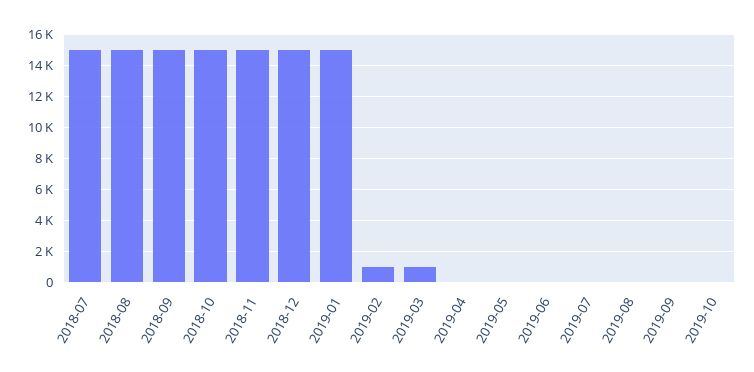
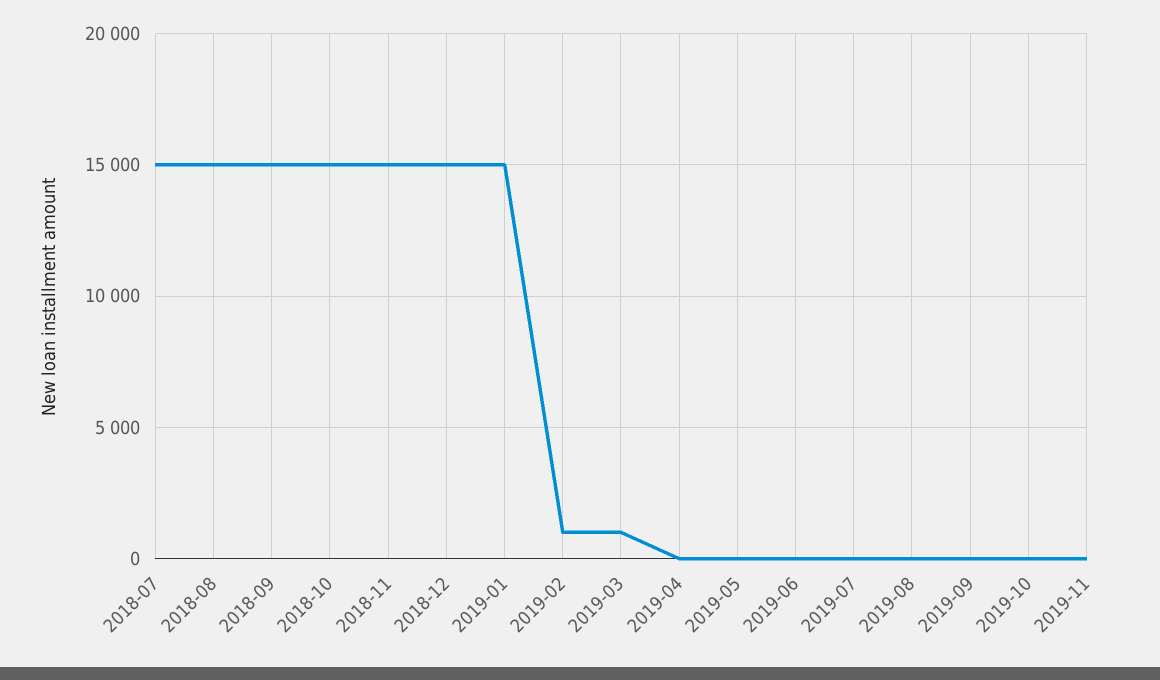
2019-11: none -> 0

